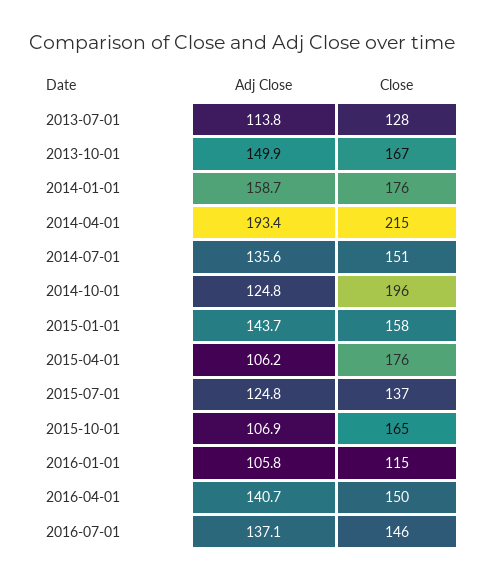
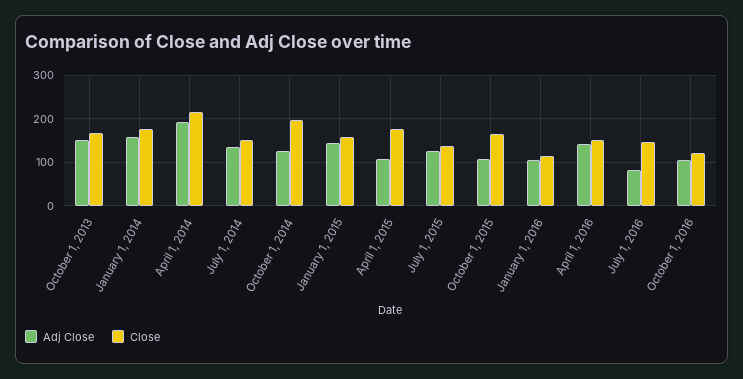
Adj Close, 2013-07-01: 113.8 -> none
Close, 2013-07-01: 128 -> none
Adj Close, 2016-07-01: 137.1 -> 80
Adj Close, October 1, 2016: none -> 100
Close, October 1, 2016: none -> 120

